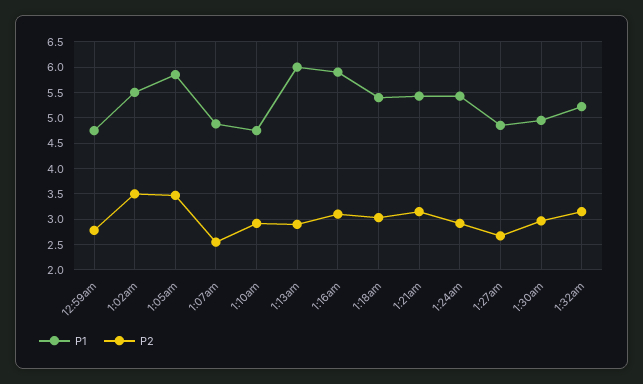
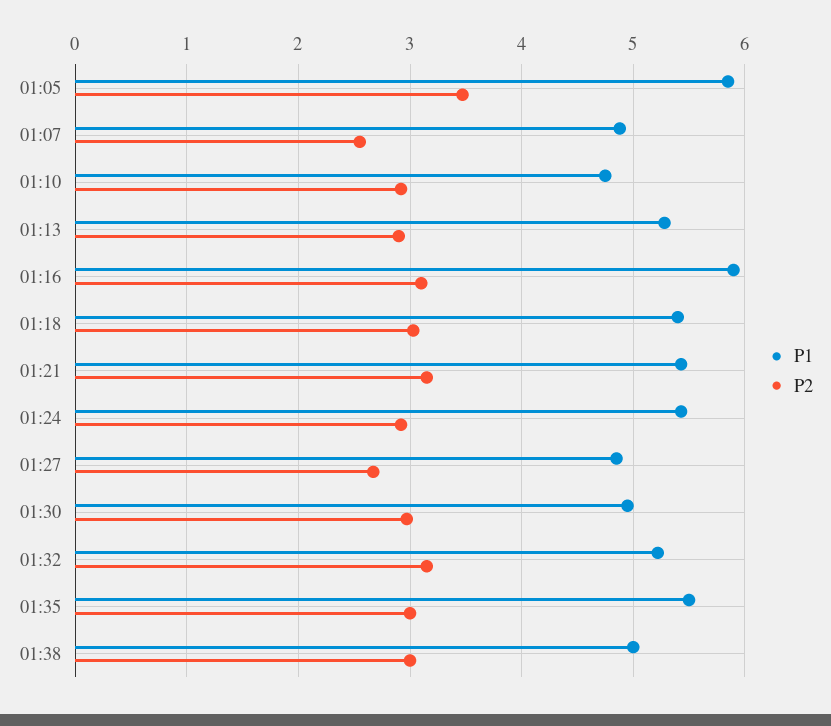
P1, 12:59am: 4.75 -> none
P2, 12:59am: 2.75 -> none
P1, 1:02am: 5.5 -> none
P2, 1:02am: 3.5 -> none
P1, 1:13am: 6 -> 5.3
P1, 01:35: none -> 5.5
P2, 01:35: none -> 3
P1, 01:38: none -> 5
P2, 01:38: none -> 3

